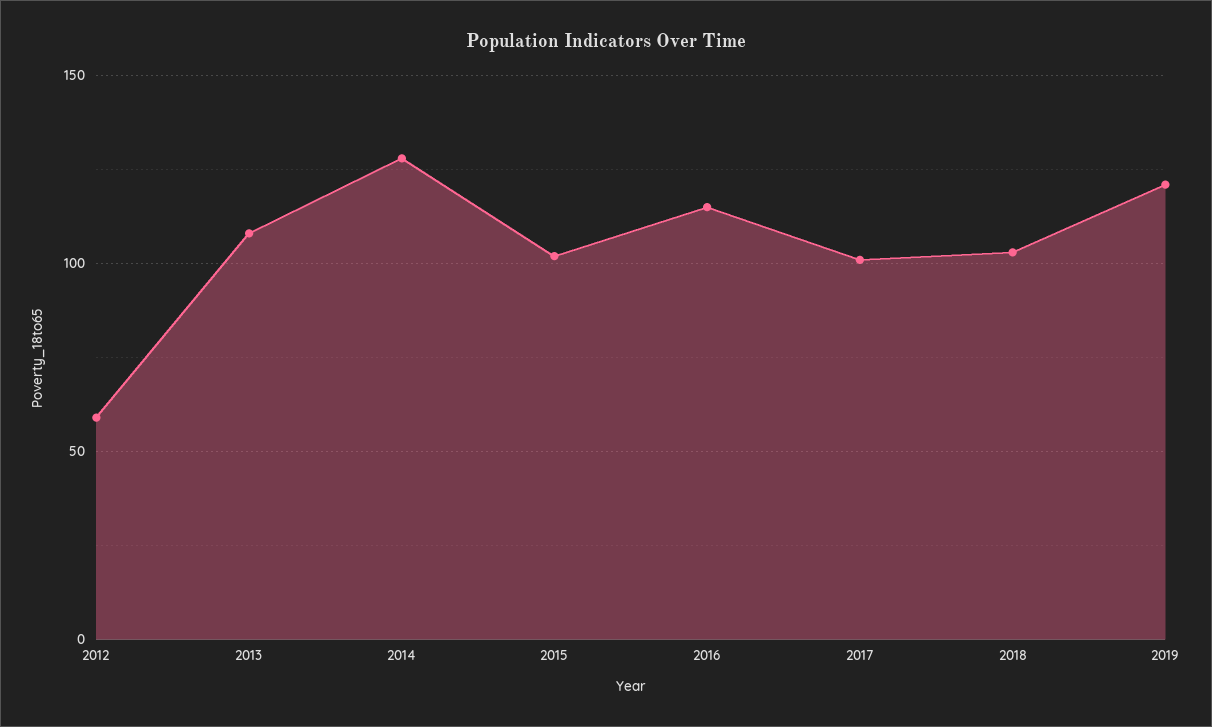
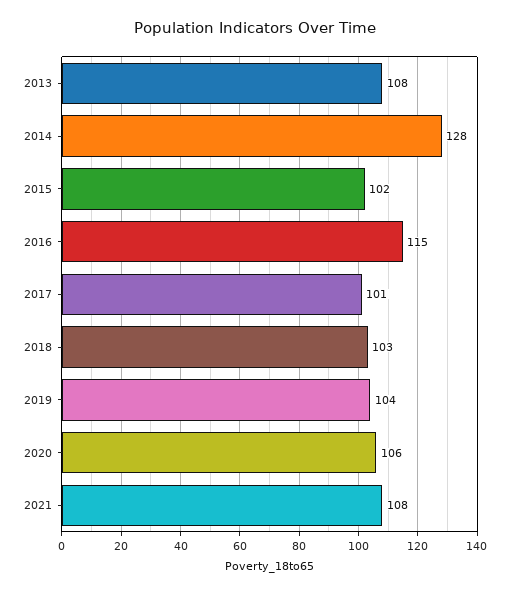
2012: 60 -> none
2019: 120 -> 104
2020: none -> 106
2021: none -> 108

